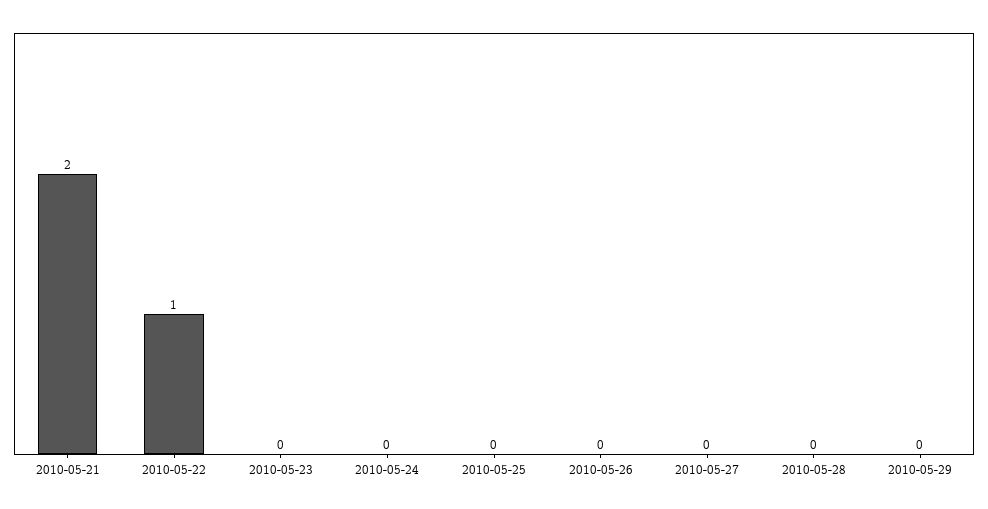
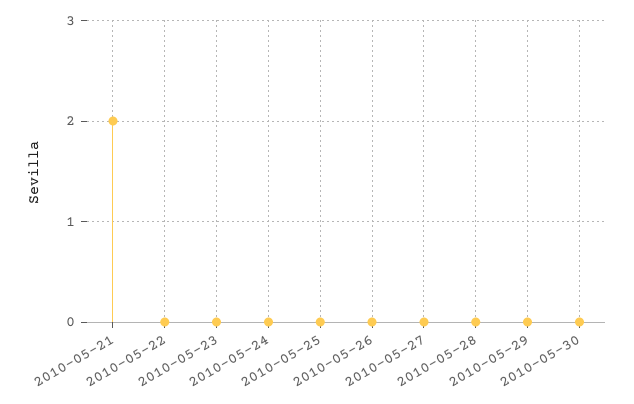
2010-05-22: 1 -> 0
2010-05-30: none -> 0

